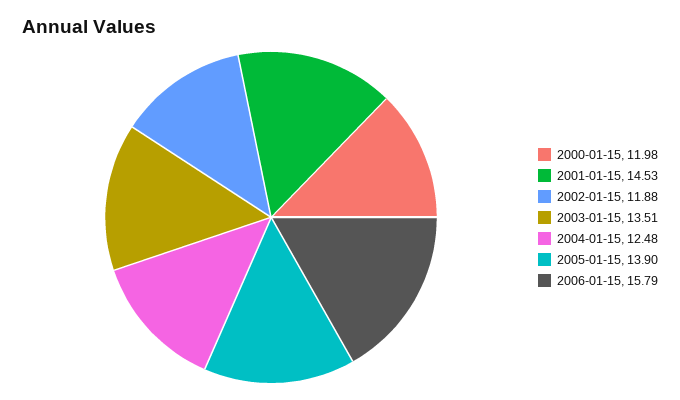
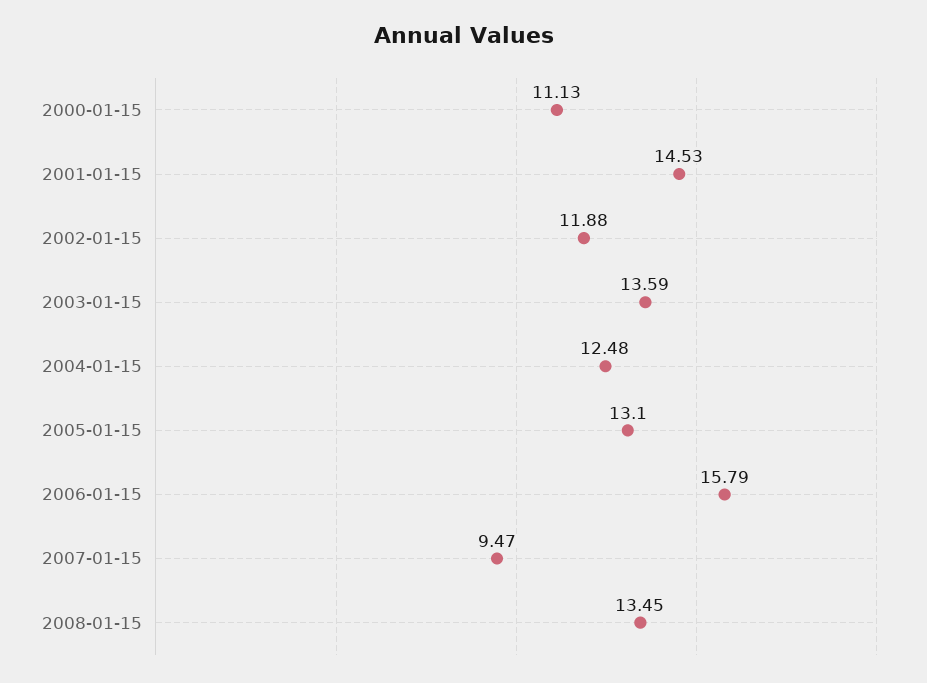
2000-01-15: 11.98 -> 11.13
2003-01-15: 13.51 -> 13.59
2005-01-15: 13.9 -> 13.1
2007-01-15: none -> 9.47
2008-01-15: none -> 13.45

